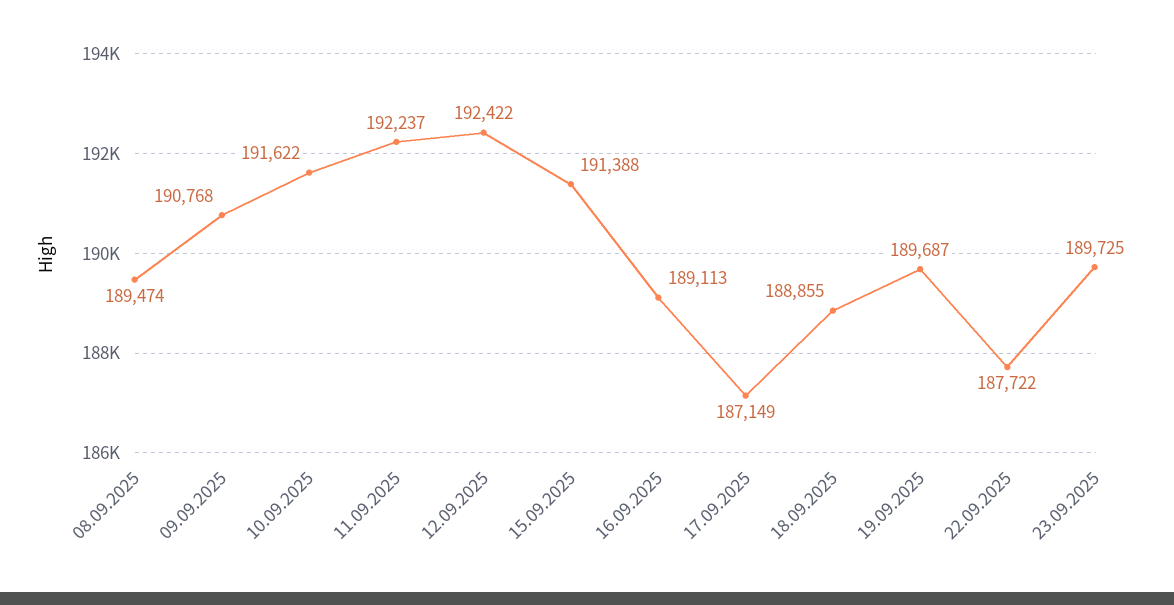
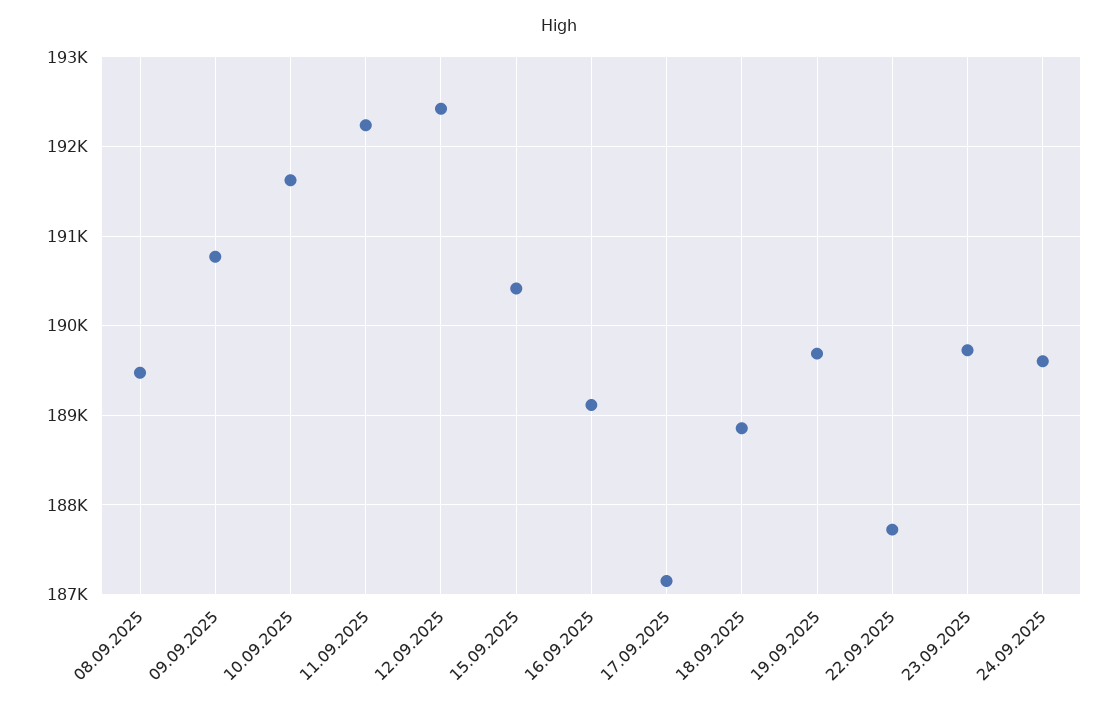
15.09.2025: 191388 -> 190400
24.09.2025: none -> 189600

